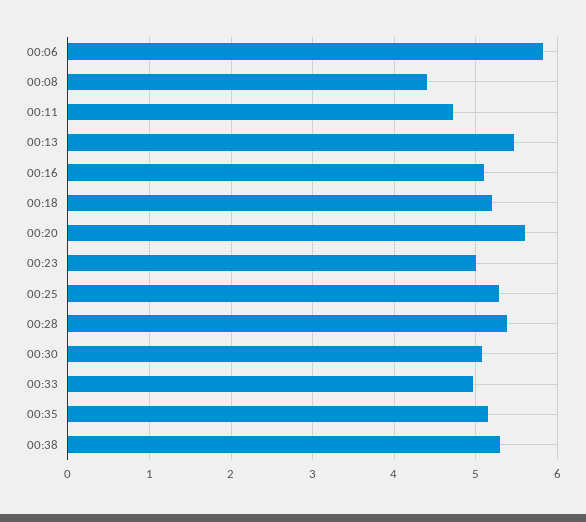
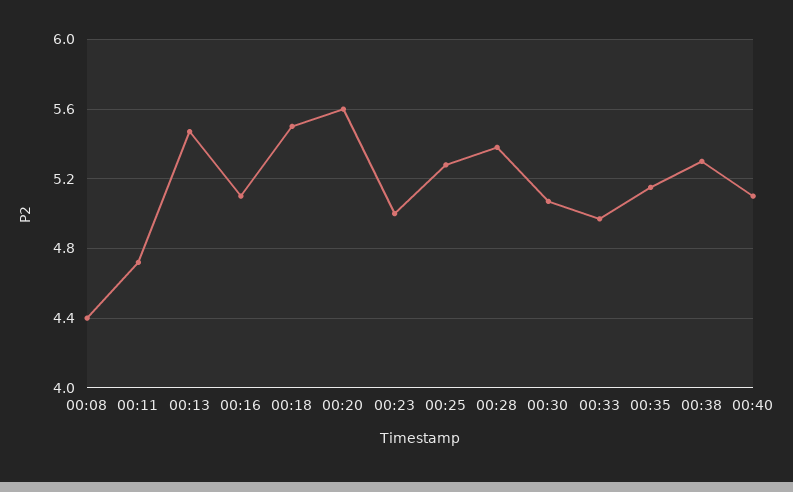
00:06: 5.8 -> none
00:18: 5.2 -> 5.5
00:40: none -> 5.1

